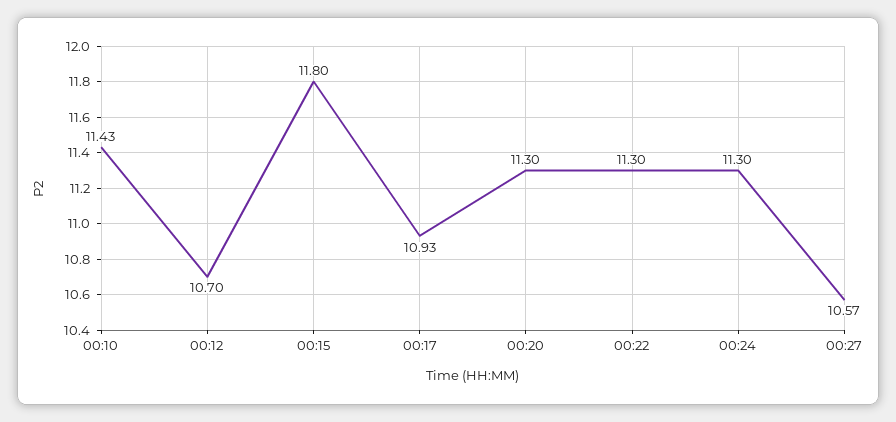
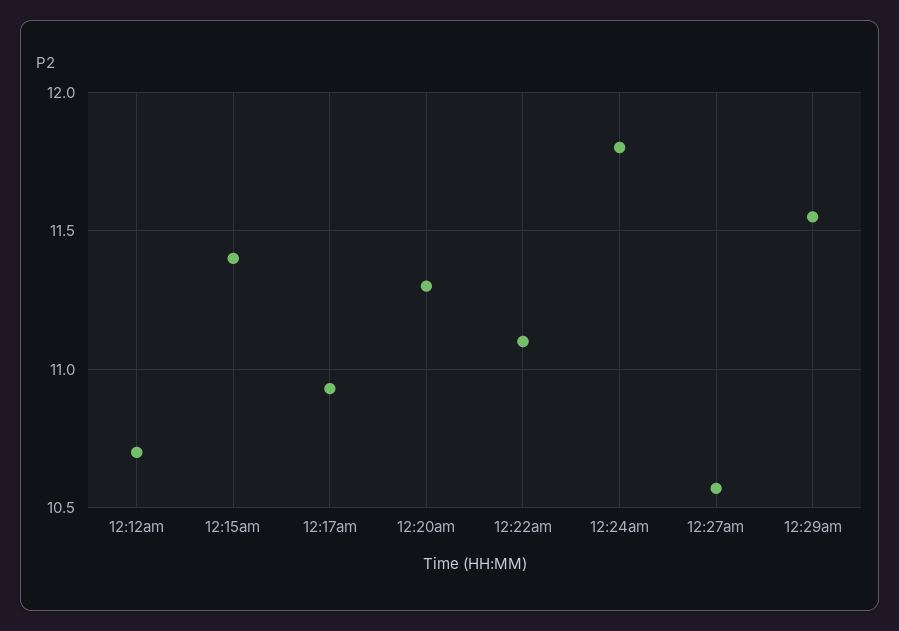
00:10: 11.43 -> none
00:15: 11.8 -> 11.4
00:22: 11.3 -> 11.1
00:24: 11.3 -> 11.8
12:29am: none -> 11.55

